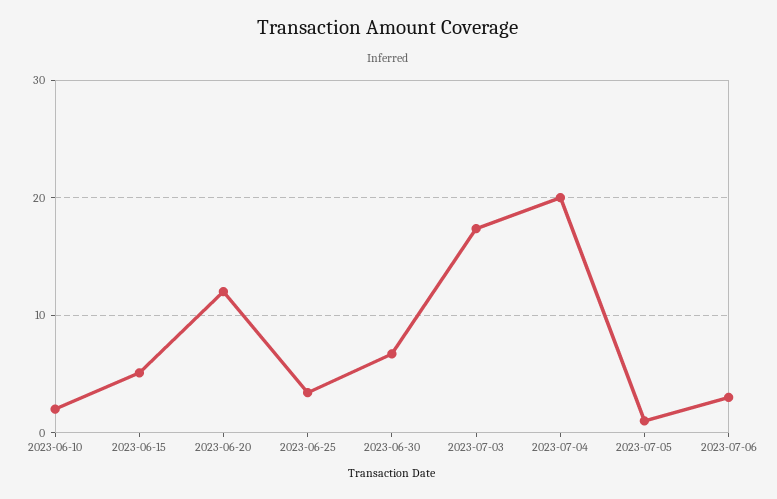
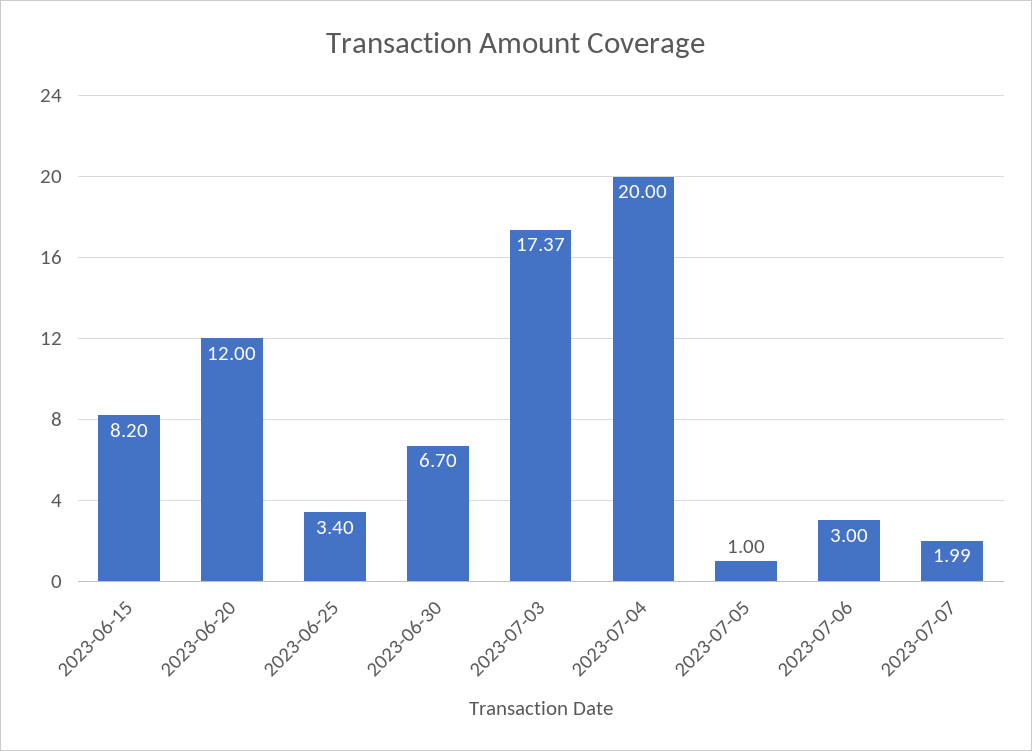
2023-06-10: 2 -> none
2023-06-15: 5 -> 8.2
2023-07-07: none -> 1.99

